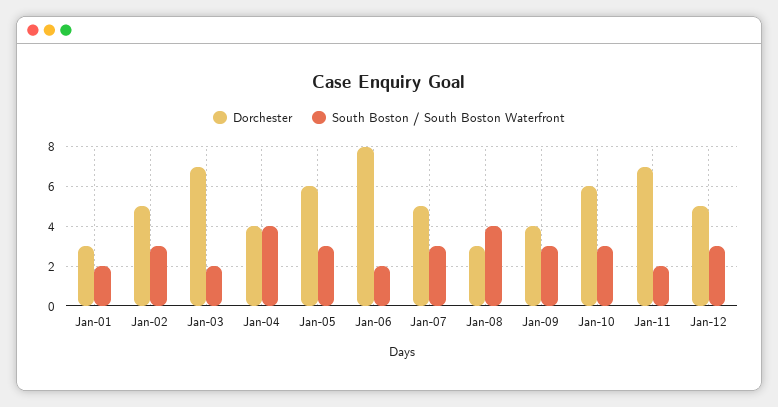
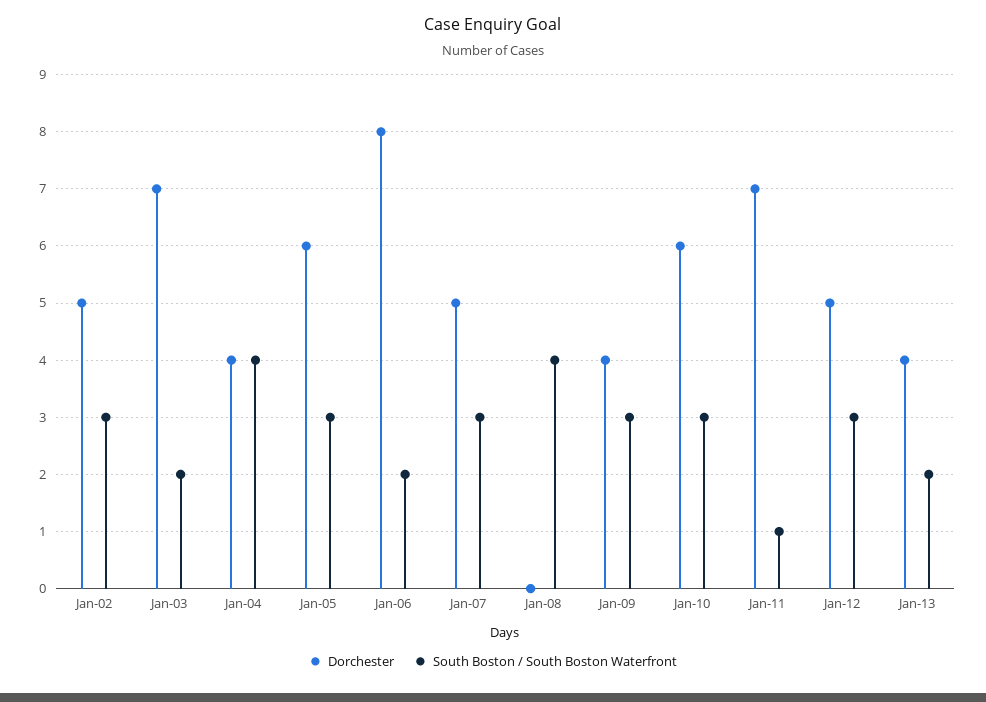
Dorchester, Jan-01: 3 -> none
South Boston / South Boston Waterfront, Jan-01: 2 -> none
Dorchester, Jan-08: 3 -> 0
South Boston / South Boston Waterfront, Jan-11: 2 -> 1
Dorchester, Jan-13: none -> 4
South Boston / South Boston Waterfront, Jan-13: none -> 2

